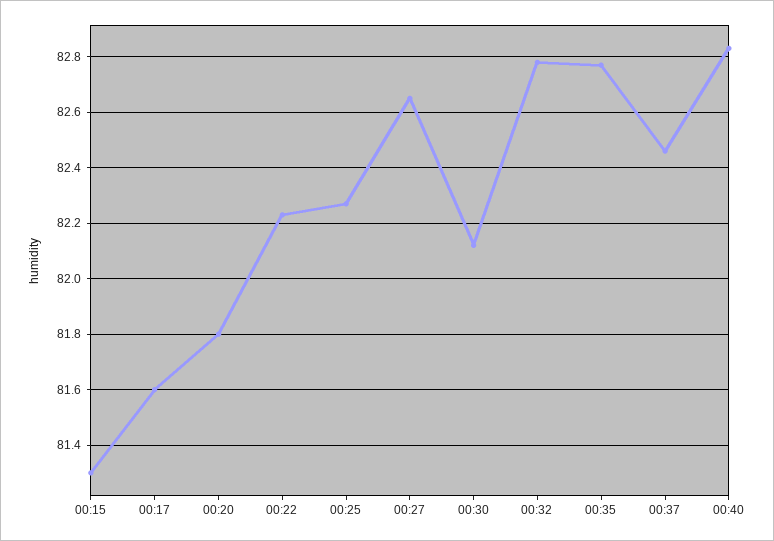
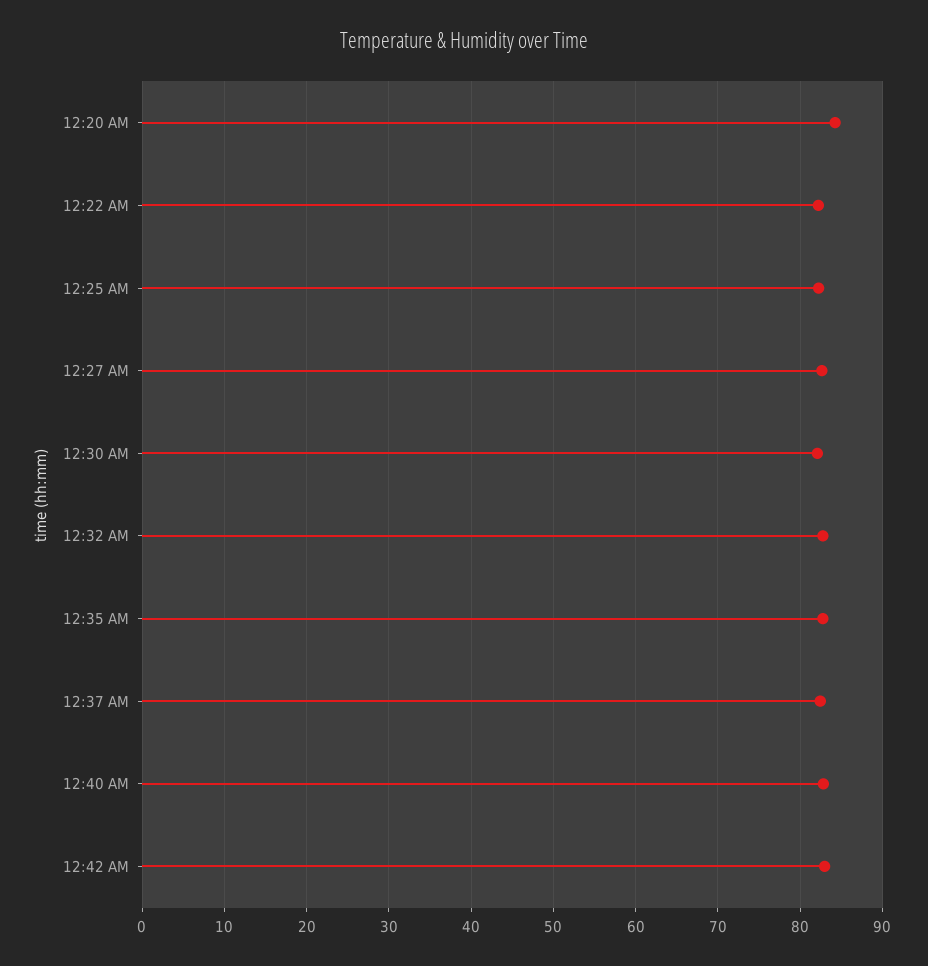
00:15: 81.3 -> none
00:17: 81.6 -> none
00:20: 81.8 -> 84
12:42 AM: none -> 83

